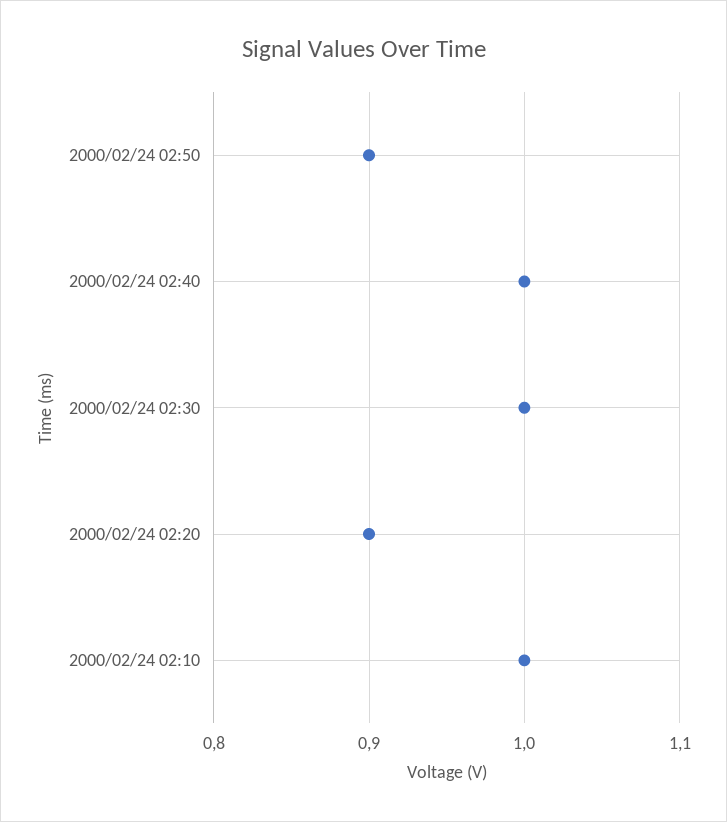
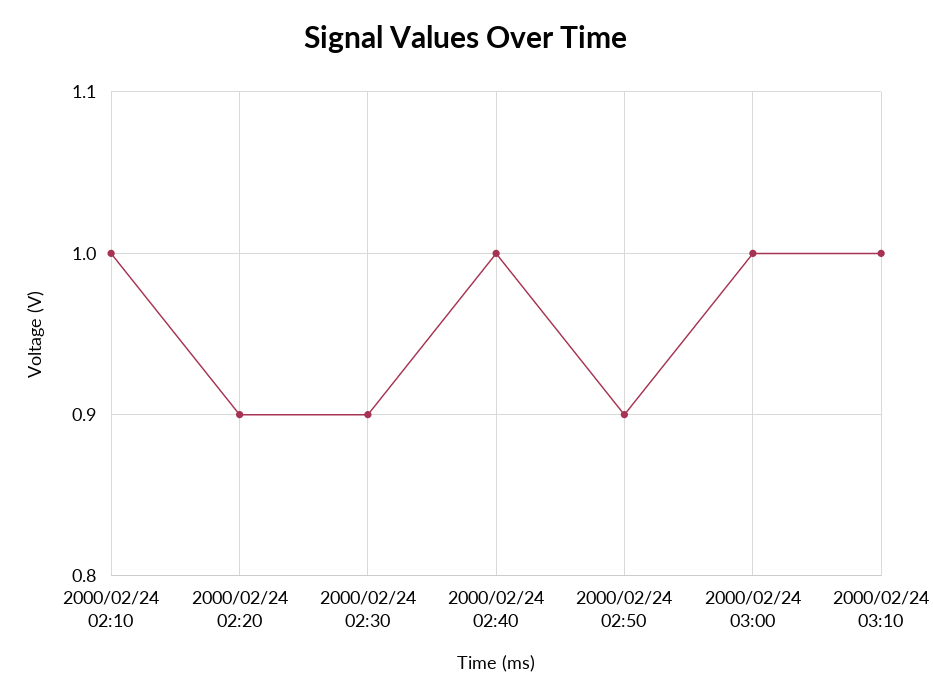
2000/02/24 02:30: 1 -> 0.9
2000/02/24 03:00: none -> 1
2000/02/24 03:10: none -> 1

